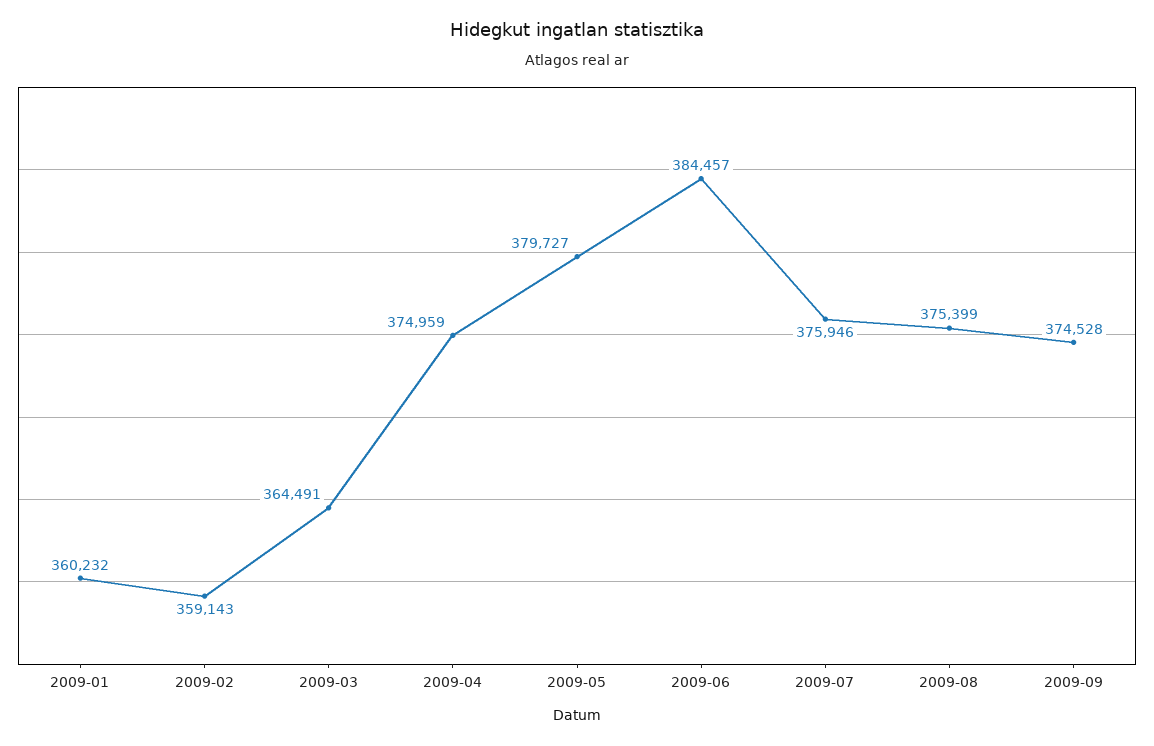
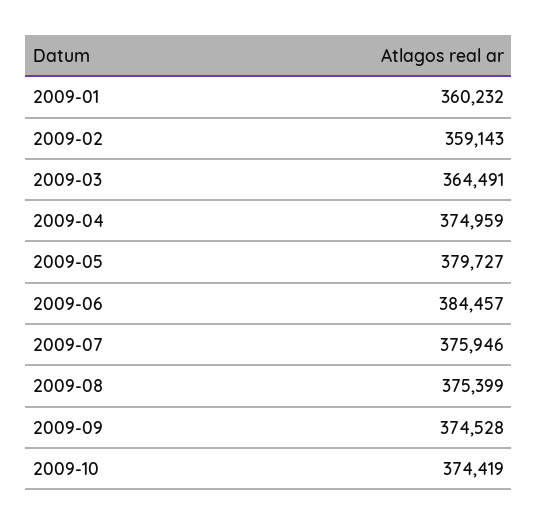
2009-10: none -> 374419

